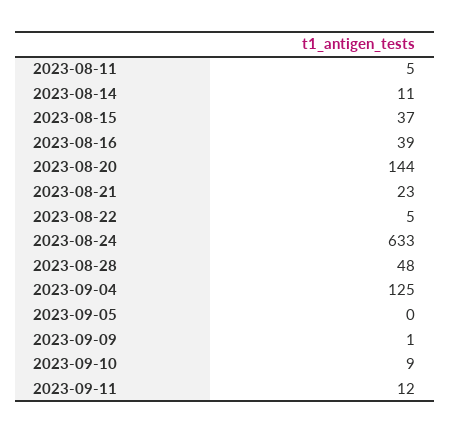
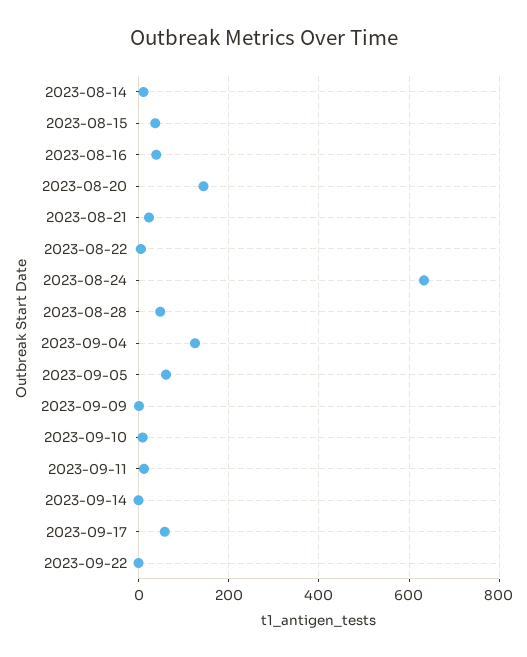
2023-08-11: 5 -> none
2023-09-05: 0 -> 60
2023-09-14: none -> 0
2023-09-17: none -> 60
2023-09-22: none -> 0

